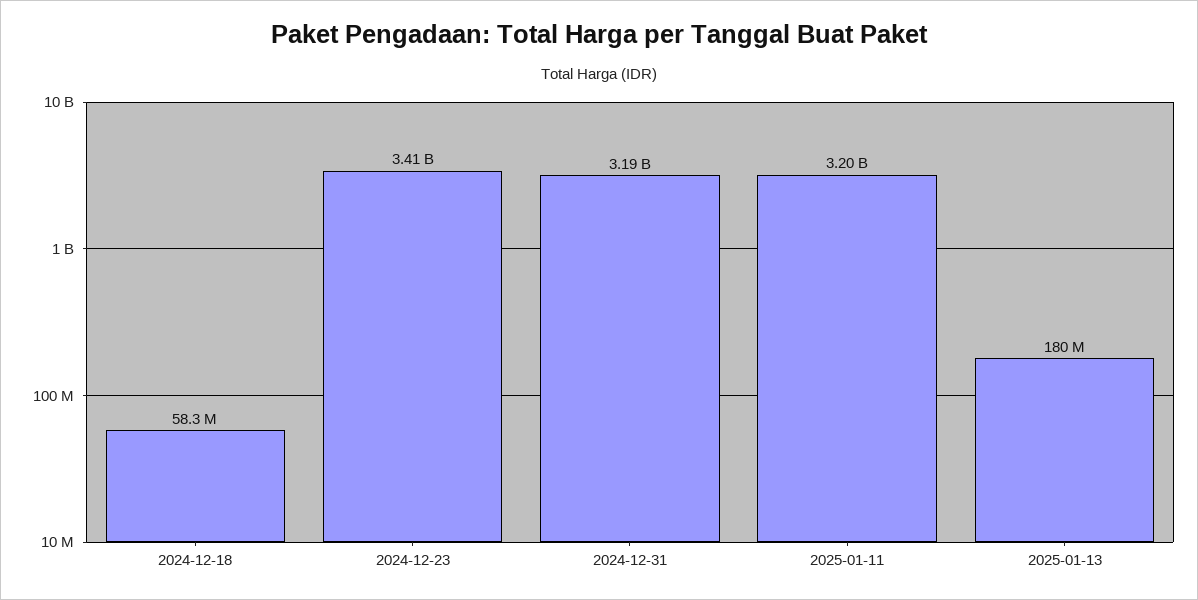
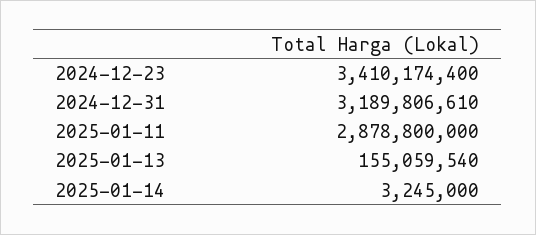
2024-12-18: 58300000 -> none
2025-01-11: 3200000000 -> 2878800000
2025-01-13: 180000000 -> 155059540
2025-01-14: none -> 3245000

